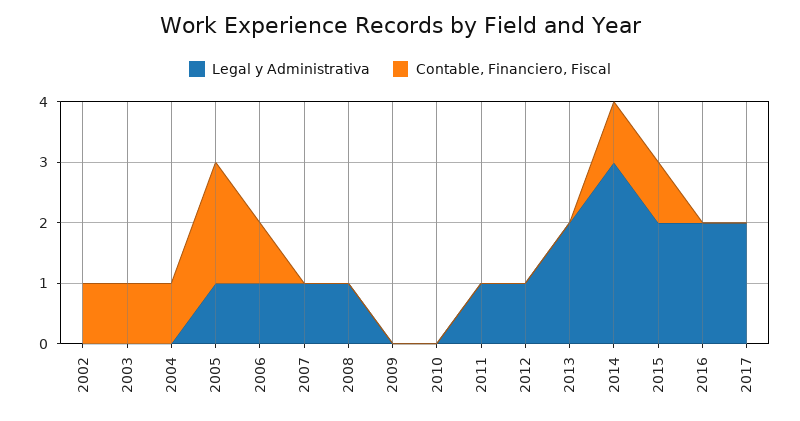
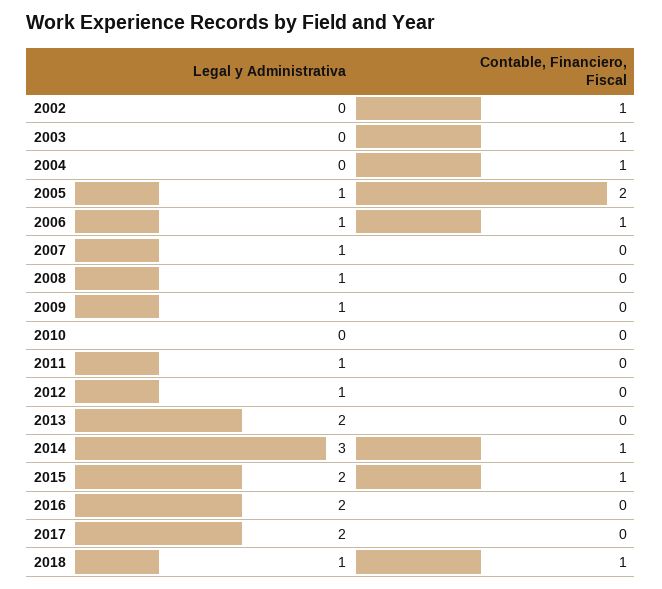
Legal y Administrativa, 2009: 0 -> 1
Legal y Administrativa, 2018: none -> 1
Contable, Financiero, Fiscal, 2018: none -> 1

